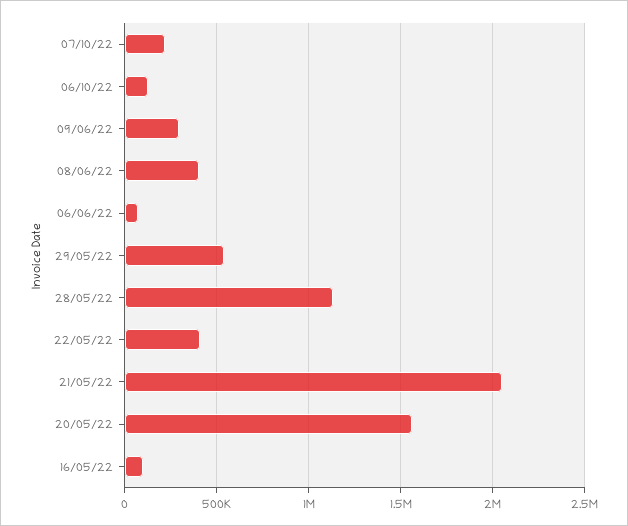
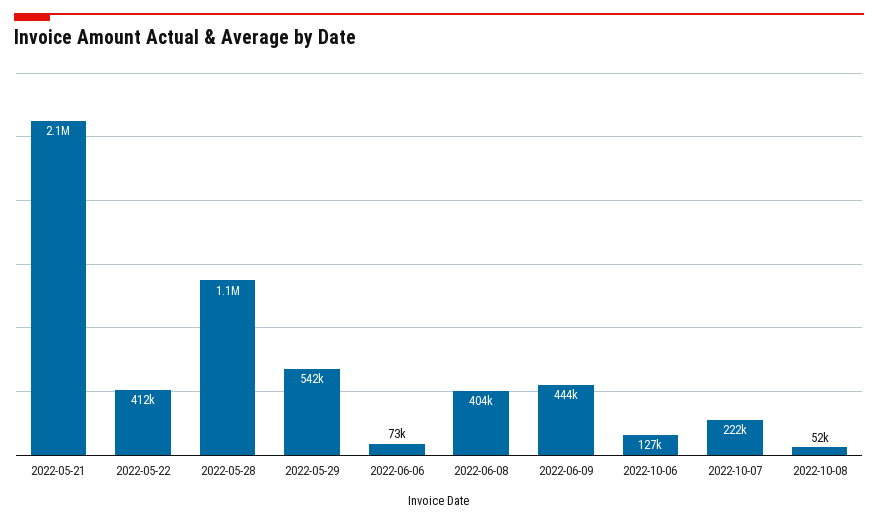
09/06/22: 300000 -> 444000
20/05/22: 1550000 -> none
16/05/22: 100000 -> none
2022-10-08: none -> 52000

